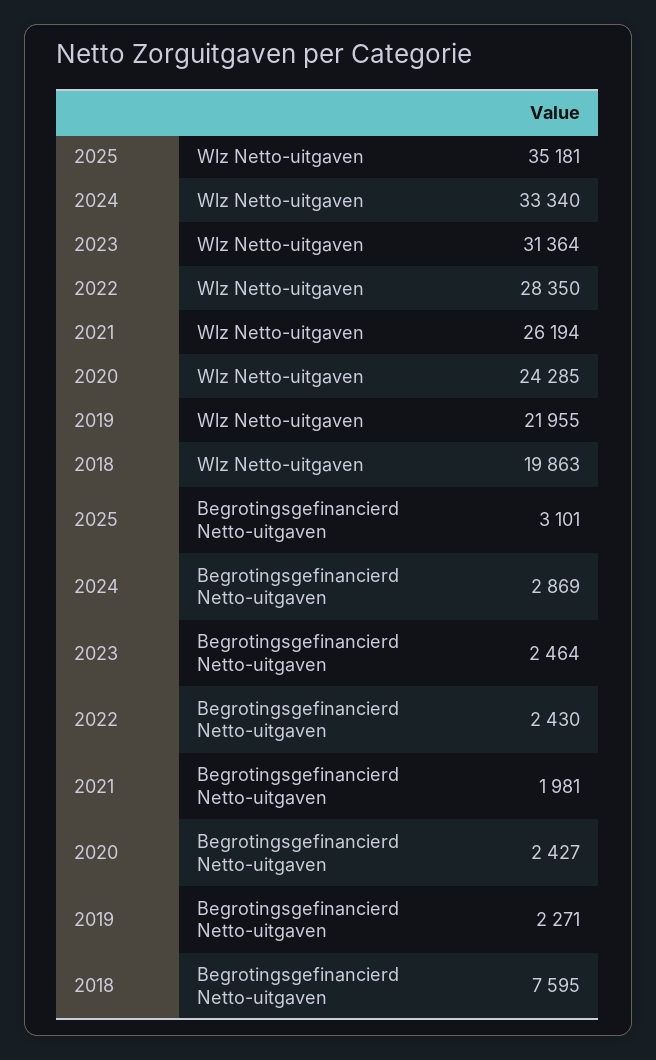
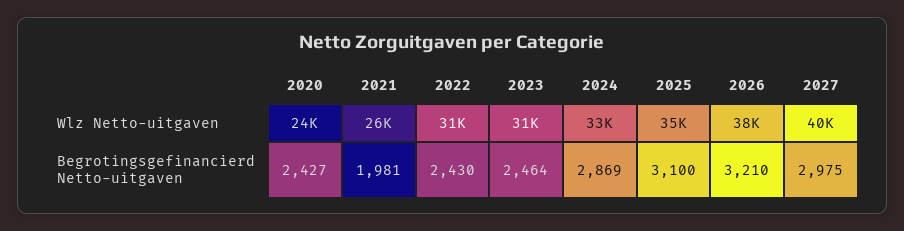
2022, Wlz Netto-uitgaven: 28350 -> 31000
2019, Wlz Netto-uitgaven: 21955 -> none
2018, Wlz Netto-uitgaven: 19863 -> none
2025, Begrotingsgefinancierd Netto-uitgaven: 3101 -> 3100
2019, Begrotingsgefinancierd Netto-uitgaven: 2271 -> none
2018, Begrotingsgefinancierd Netto-uitgaven: 7595 -> none
2026, Wlz Netto-uitgaven: none -> 38000
2027, Wlz Netto-uitgaven: none -> 40000
2026, Begrotingsgefinancierd Netto-uitgaven: none -> 3210
2027, Begrotingsgefinancierd Netto-uitgaven: none -> 2975

